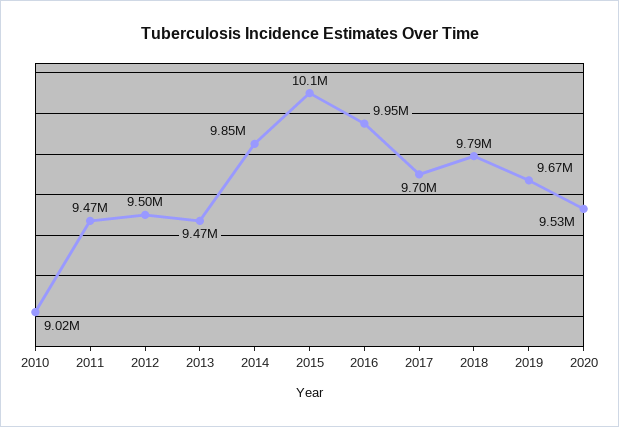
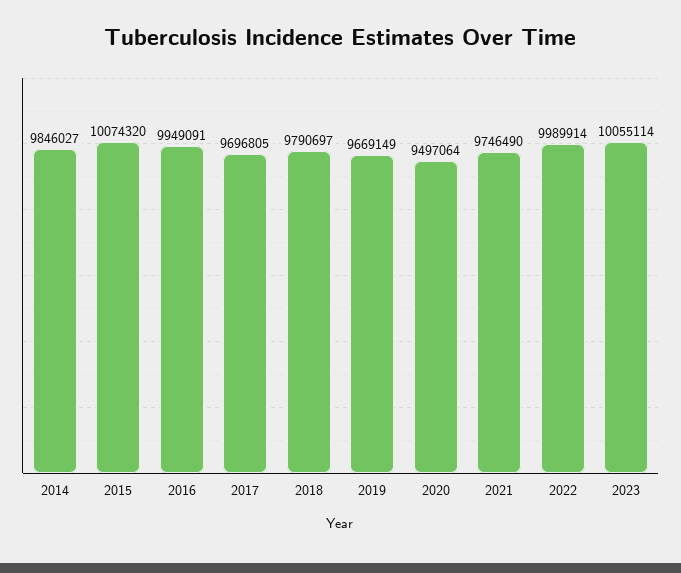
2010: 9020000 -> none
2011: 9470000 -> none
2012: 9500000 -> none
2013: 9470000 -> none
2020: 9530000 -> 9497064
2021: none -> 9746490
2022: none -> 9989914
2023: none -> 10055114

